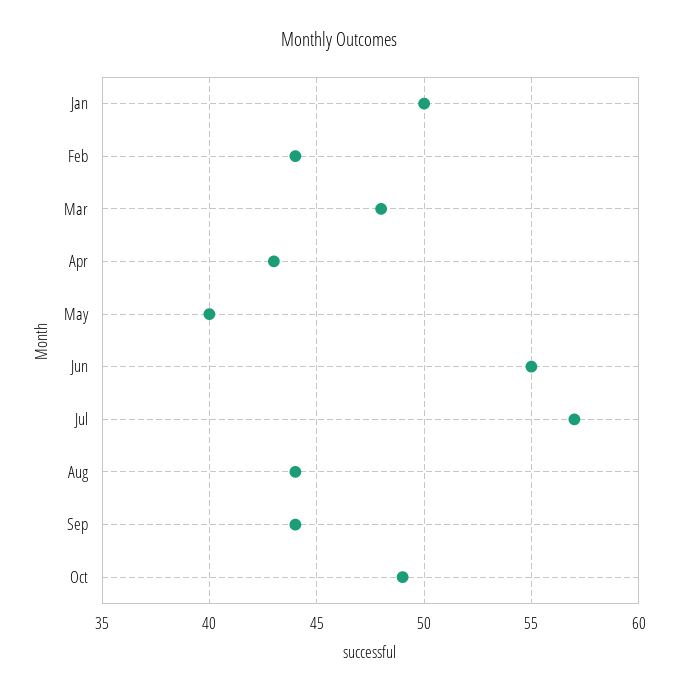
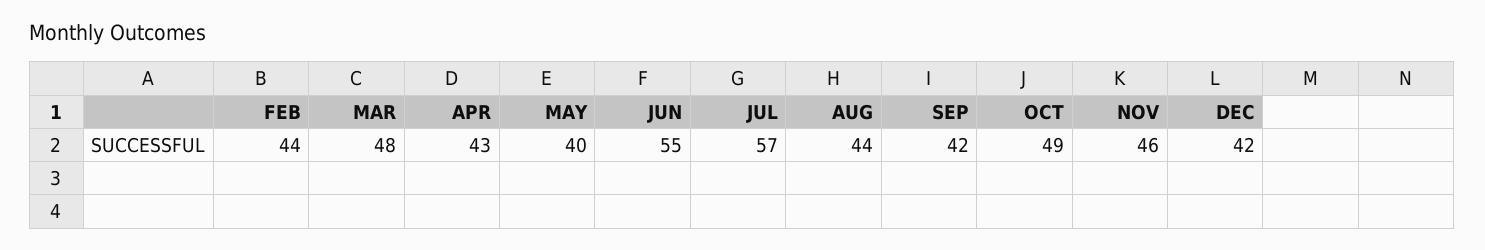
Jan: 50 -> none
Sep: 44 -> 42
NOV: none -> 46
DEC: none -> 42

